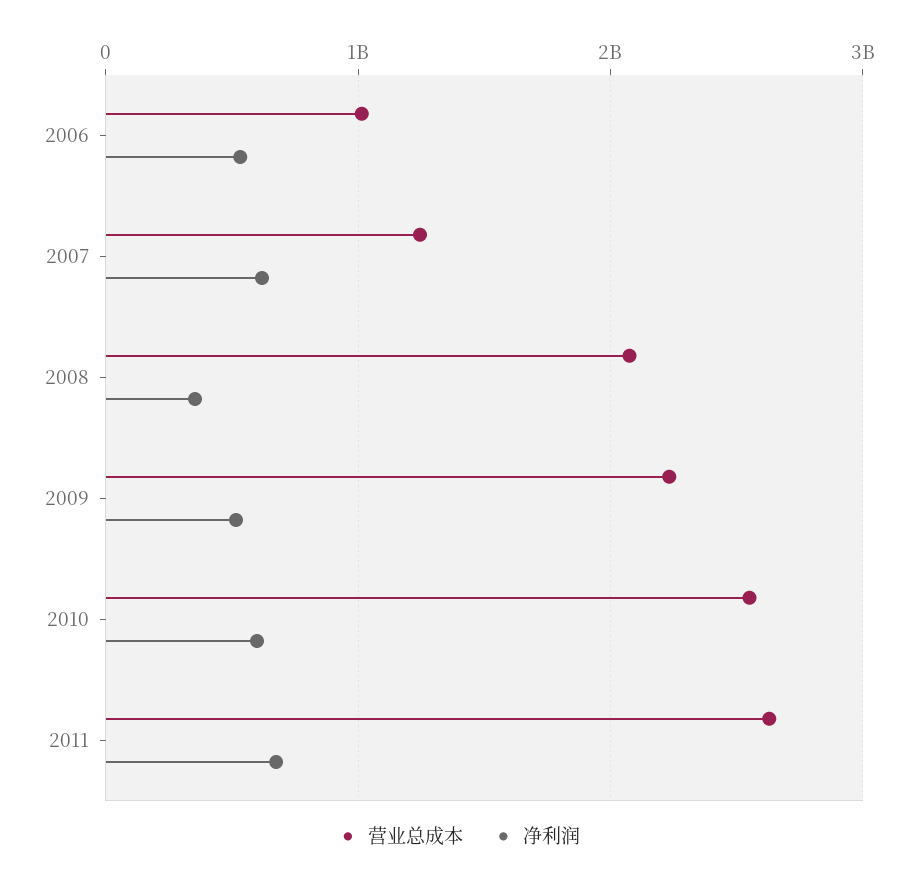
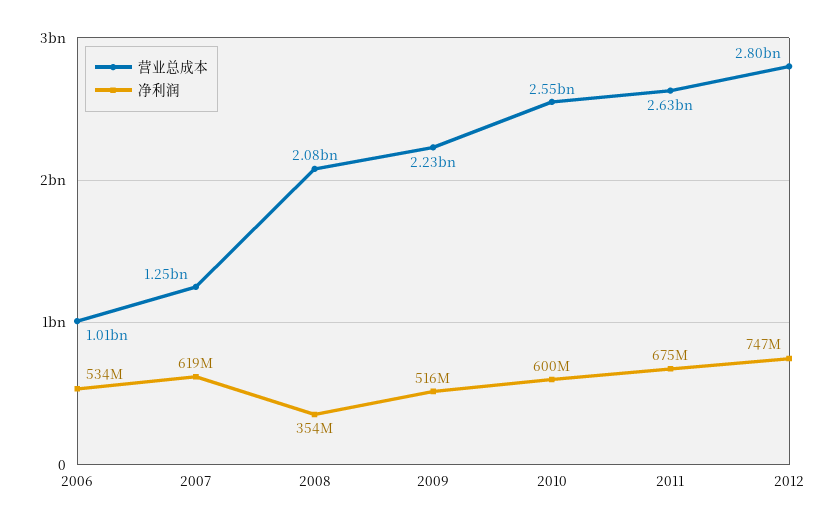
营业总成本, 2012: none -> 2800000000
净利润, 2012: none -> 747000000

